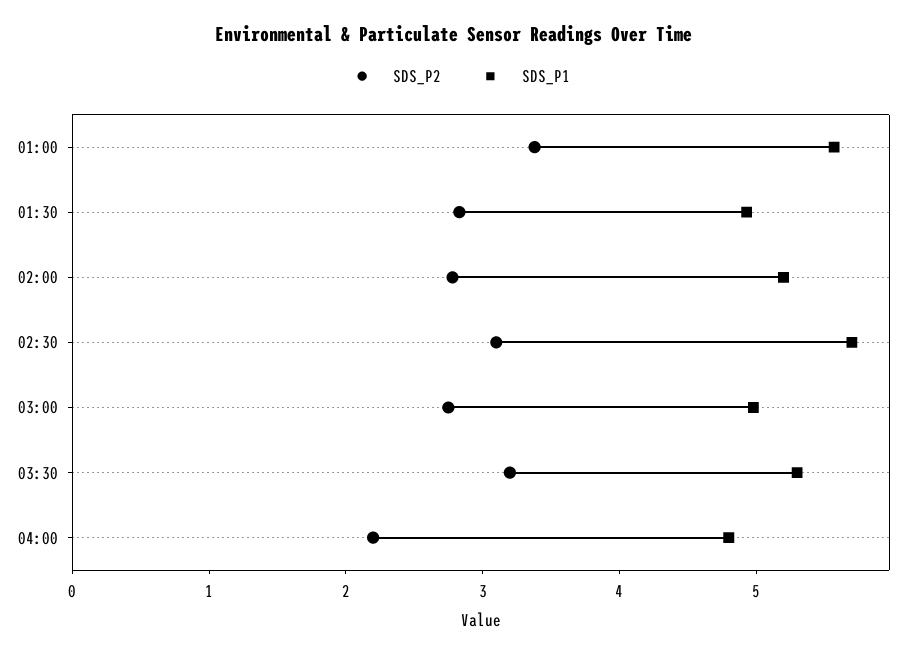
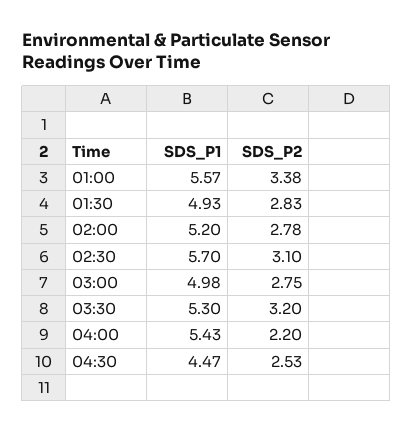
SDS_P1, 04:00: 4.8 -> 5.43
SDS_P1, 04:30: none -> 4.47
SDS_P2, 04:30: none -> 2.53

